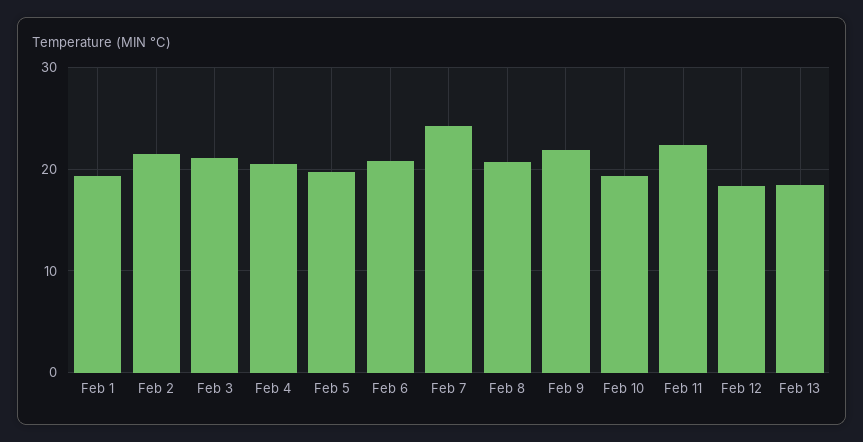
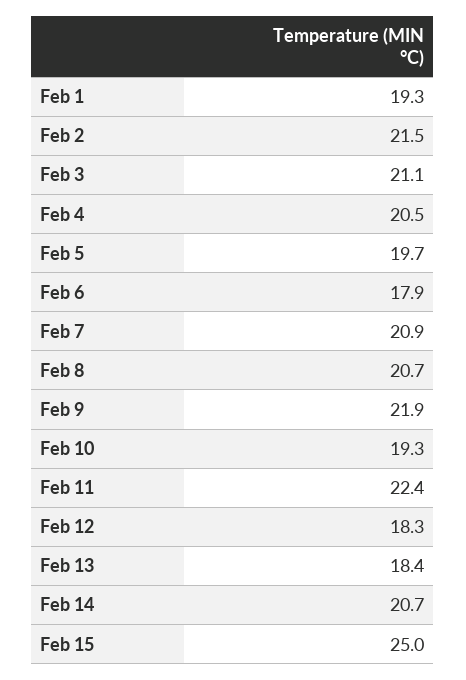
Feb 6: 21 -> 17.9
Feb 7: 24 -> 20.9
Feb 14: none -> 20.7
Feb 15: none -> 25

